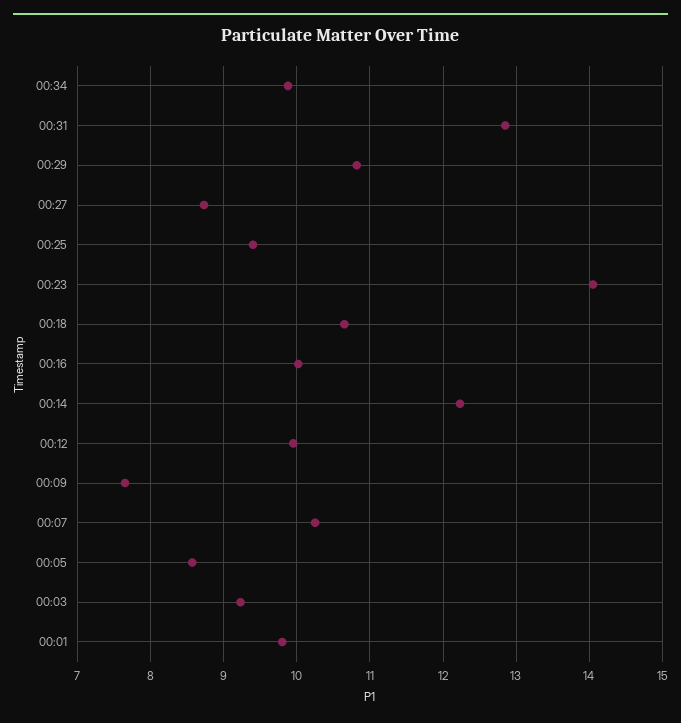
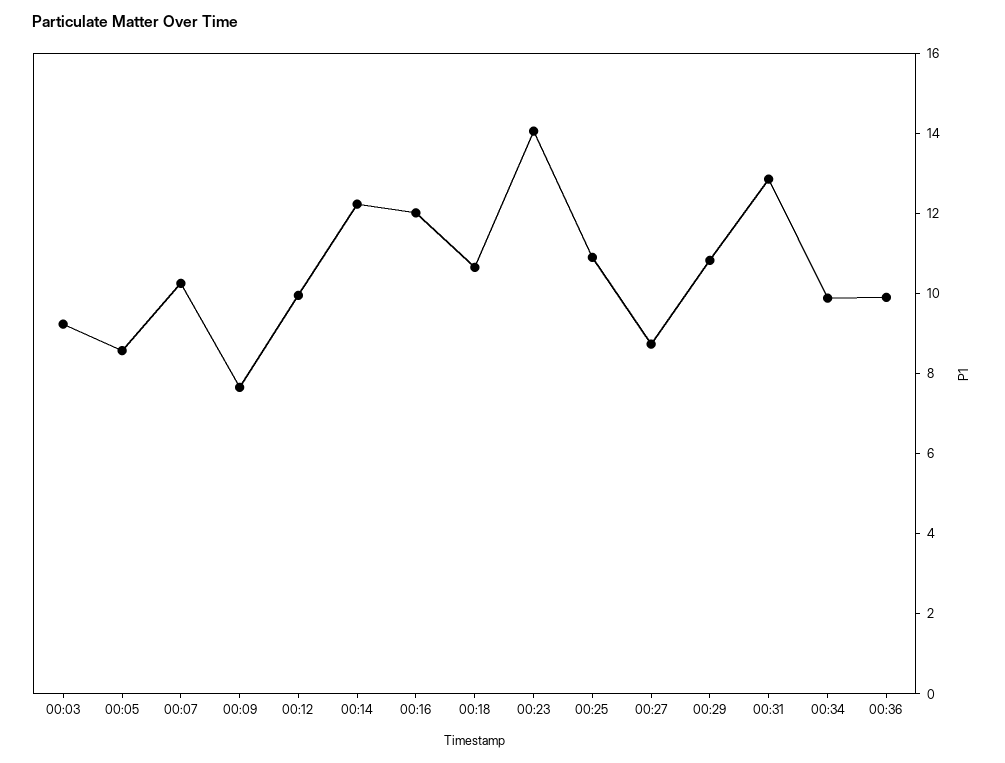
00:25: 9.4 -> 11
00:16: 10 -> 12
00:01: 9.8 -> none
00:36: none -> 10

